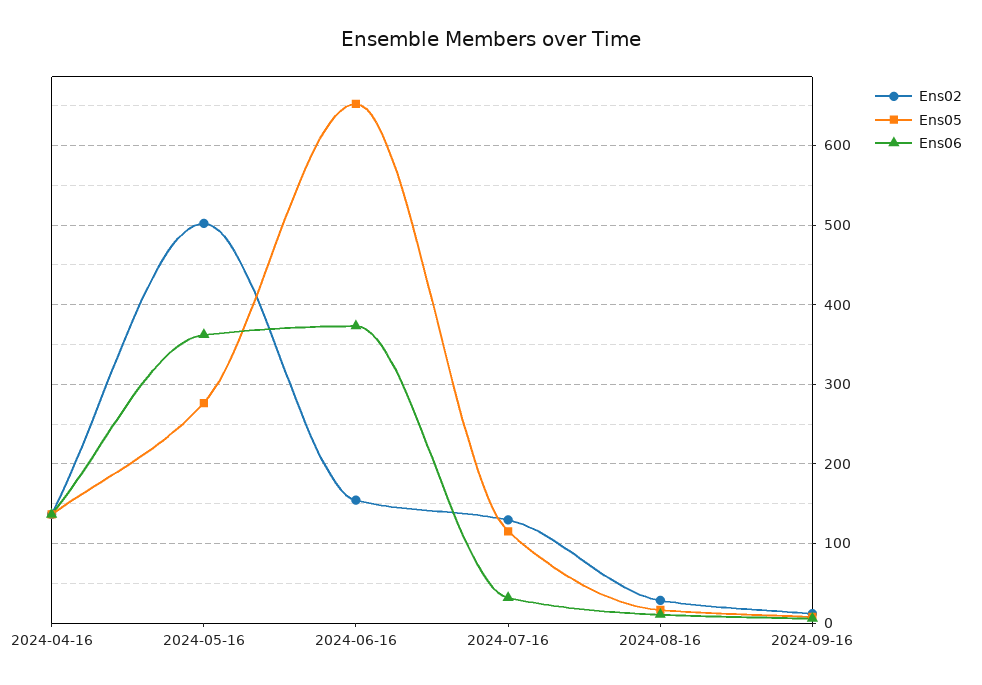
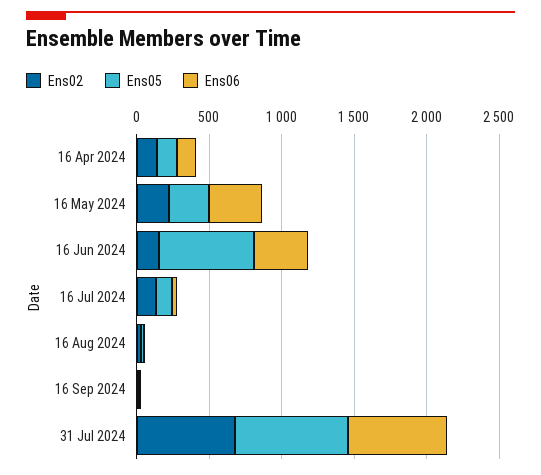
Ens02, 2024-05-16: 500 -> 200
Ens02, 31 Jul 2024: none -> 700
Ens05, 31 Jul 2024: none -> 800
Ens06, 31 Jul 2024: none -> 700

